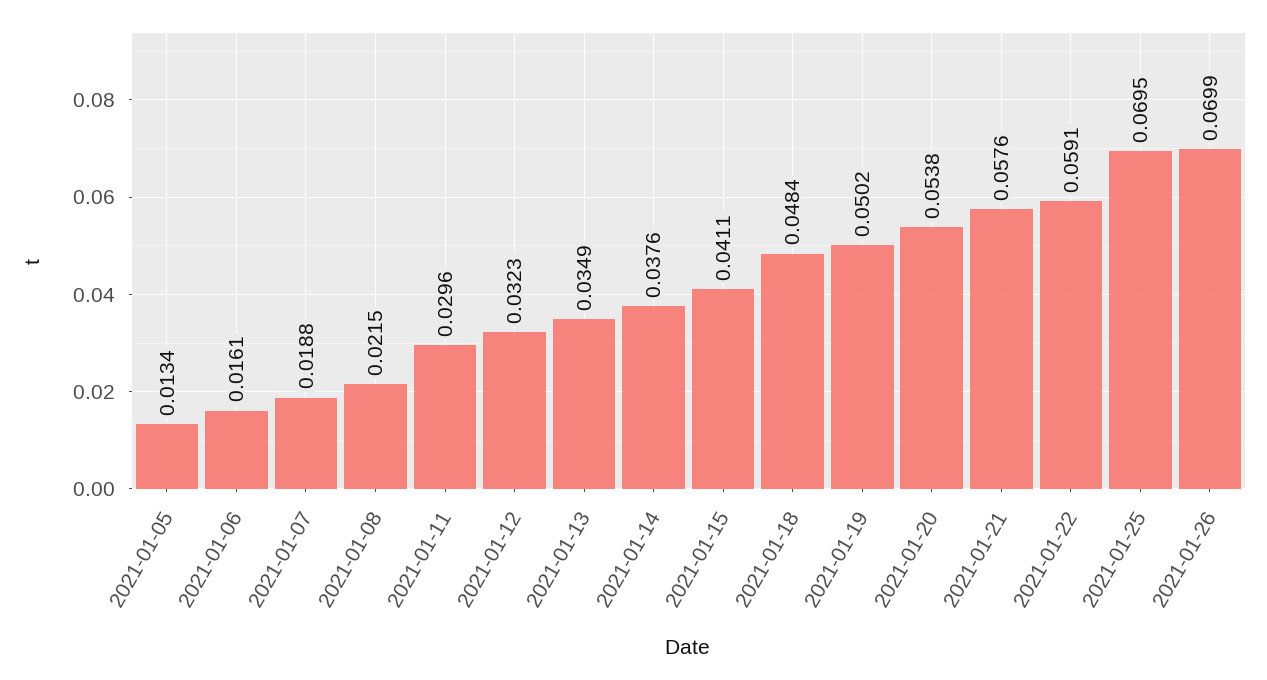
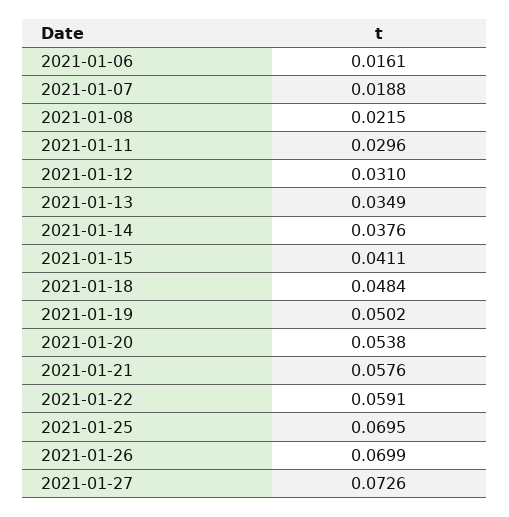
2021-01-05: 0.0134 -> none
2021-01-12: 0.0323 -> 0.031
2021-01-27: none -> 0.0726

